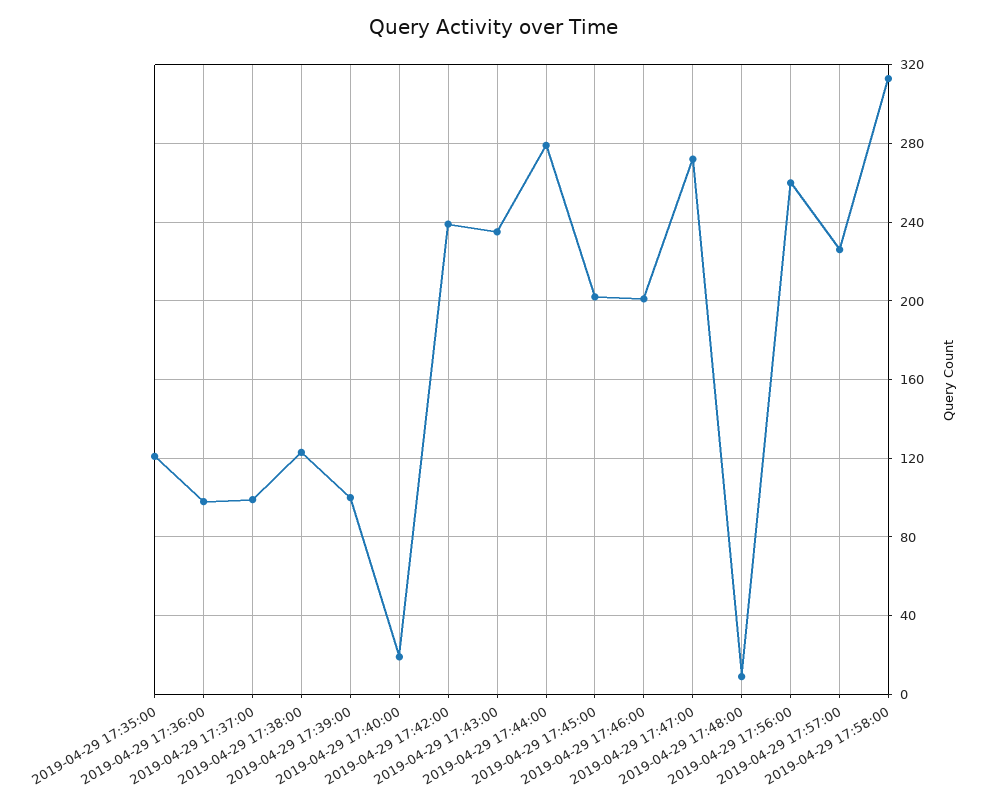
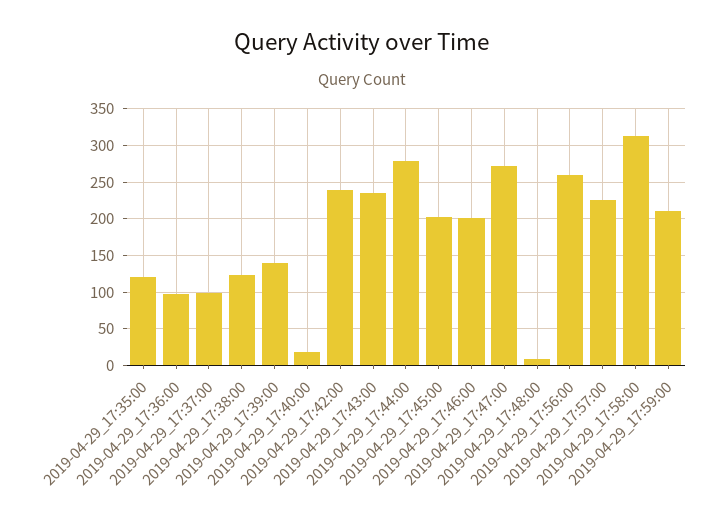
2019-04-29 17:39:00: 100 -> 140
2019-04-29_17:59:00: none -> 210

